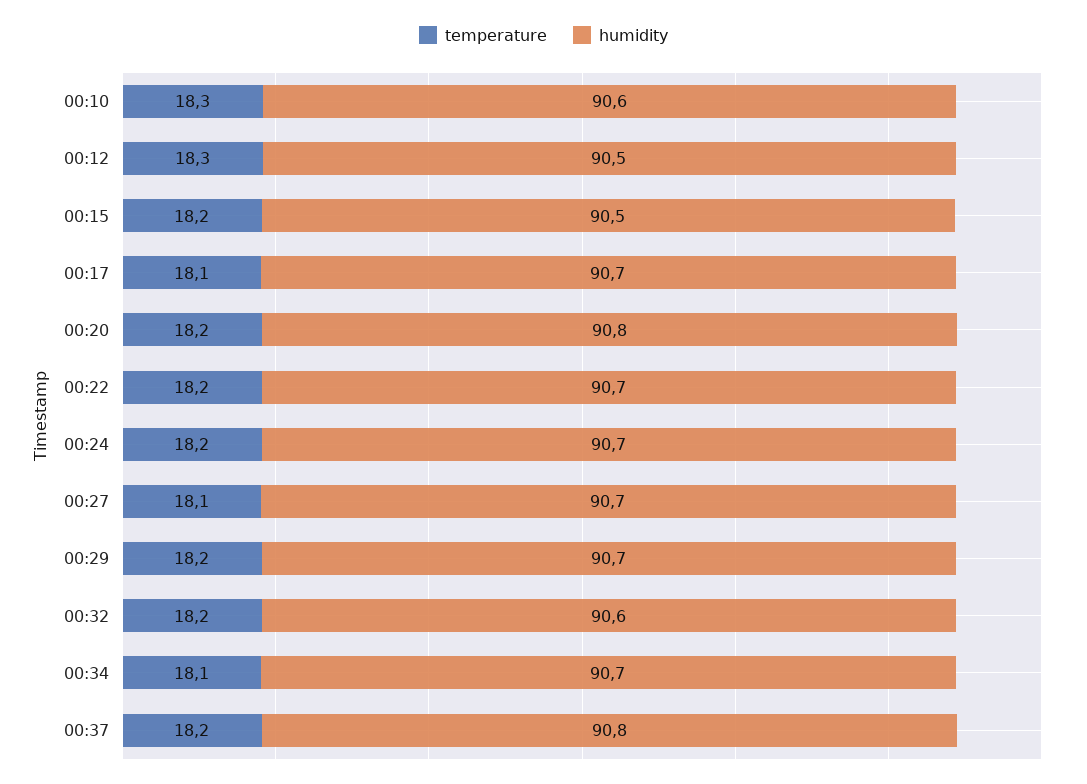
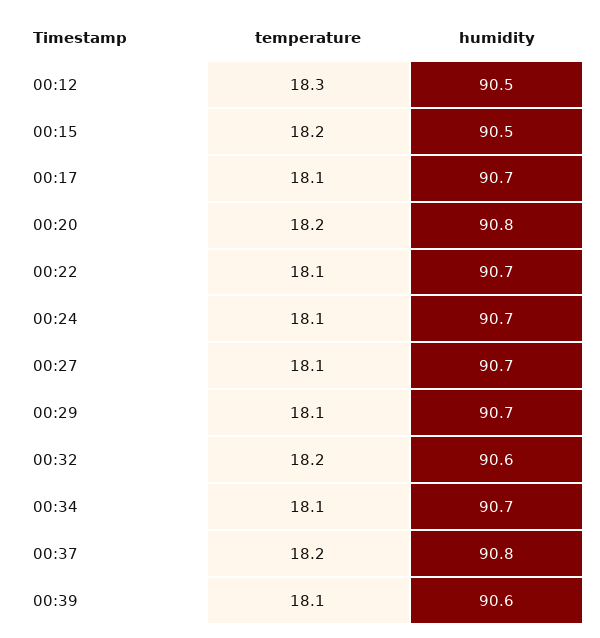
temperature, 00:10: 18.3 -> none
humidity, 00:10: 90.6 -> none
temperature, 00:22: 18.2 -> 18.1
temperature, 00:24: 18.2 -> 18.1
temperature, 00:29: 18.2 -> 18.1
temperature, 00:39: none -> 18.1
humidity, 00:39: none -> 90.6

